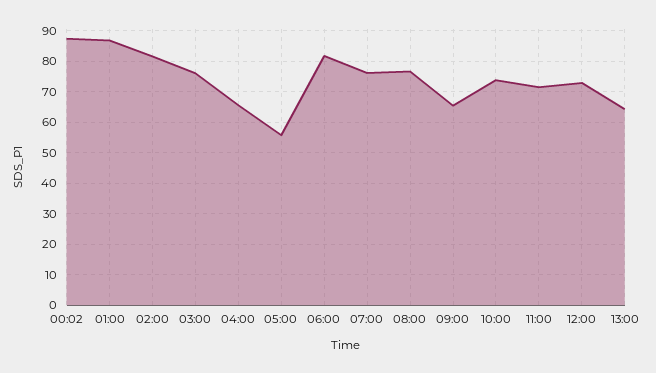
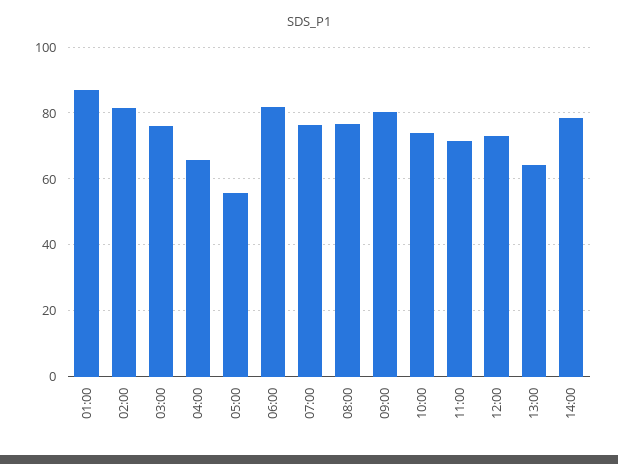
00:02: 88 -> none
09:00: 66 -> 80
14:00: none -> 78

